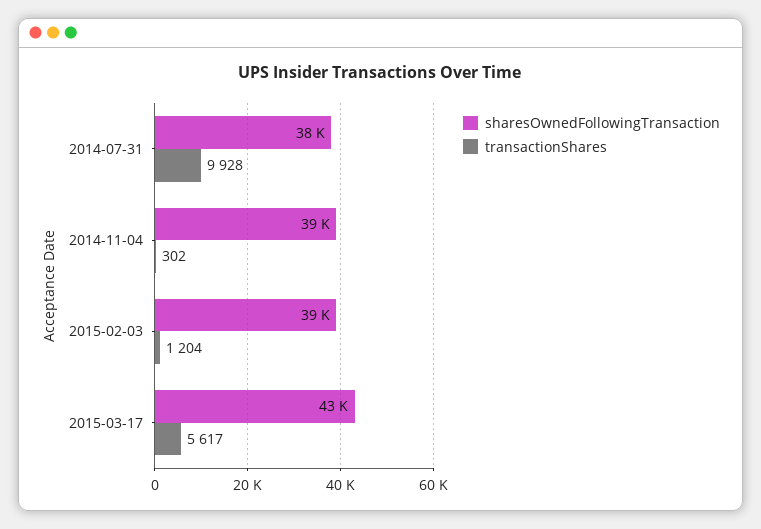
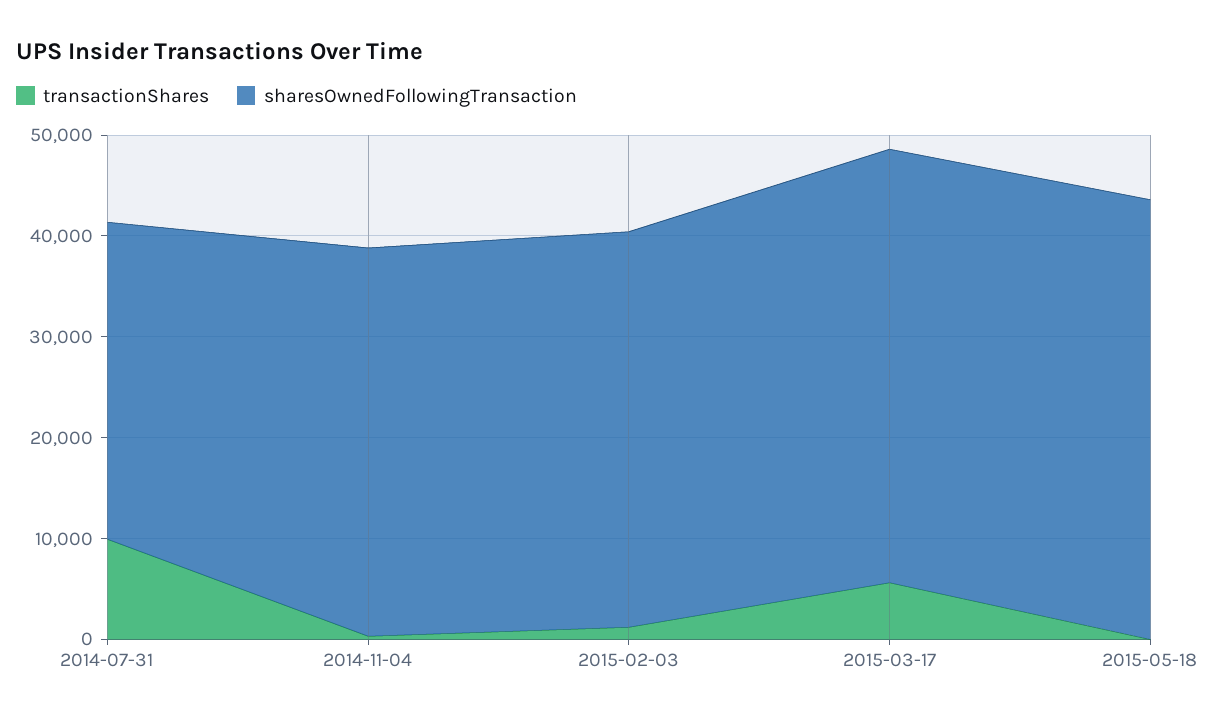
sharesOwnedFollowingTransaction, 2014-07-31: 38000 -> 32000
transactionShares, 2015-05-18: none -> 0
sharesOwnedFollowingTransaction, 2015-05-18: none -> 44000

